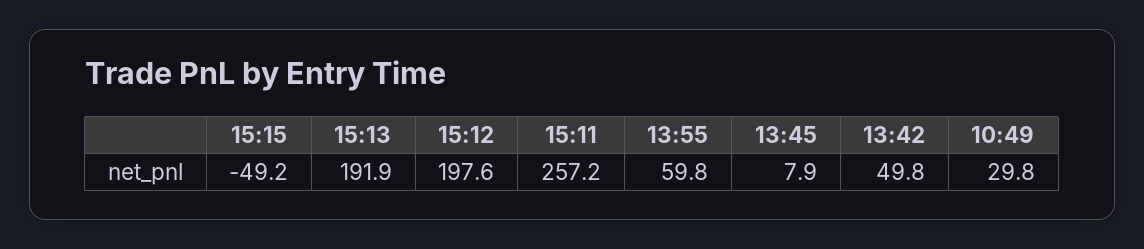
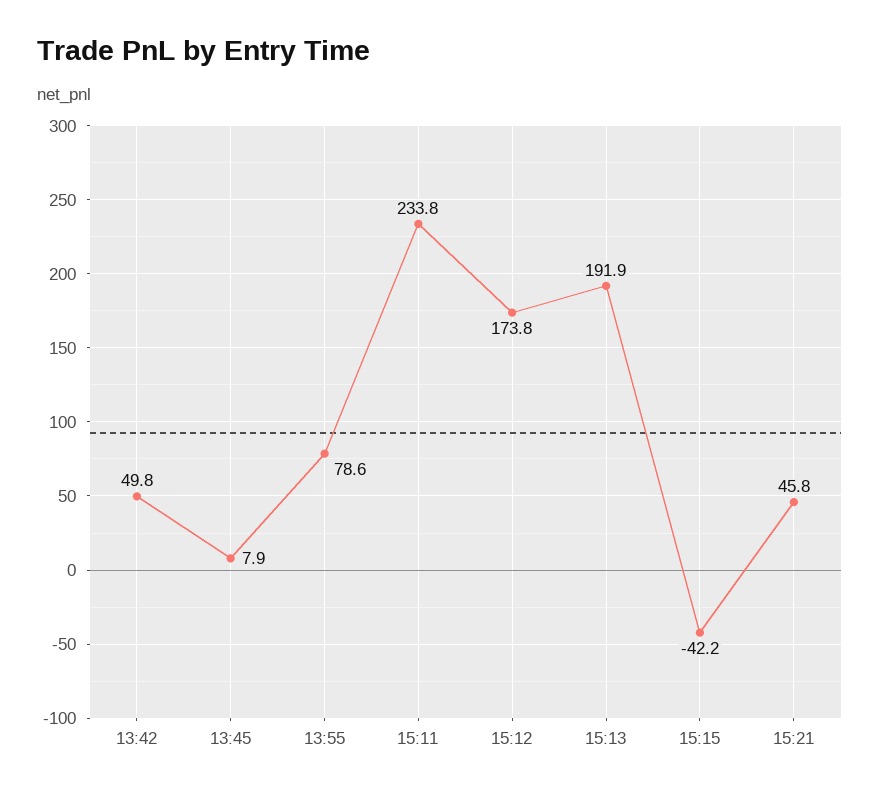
15:15: -49.2 -> -42.2
15:12: 197.6 -> 173.8
15:11: 257.2 -> 233.8
13:55: 59.8 -> 78.6
10:49: 29.8 -> none
15:21: none -> 45.8

